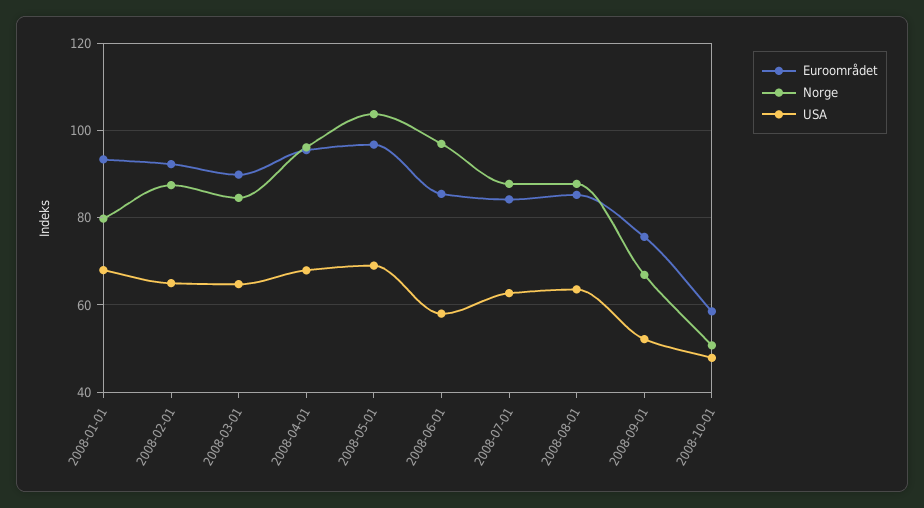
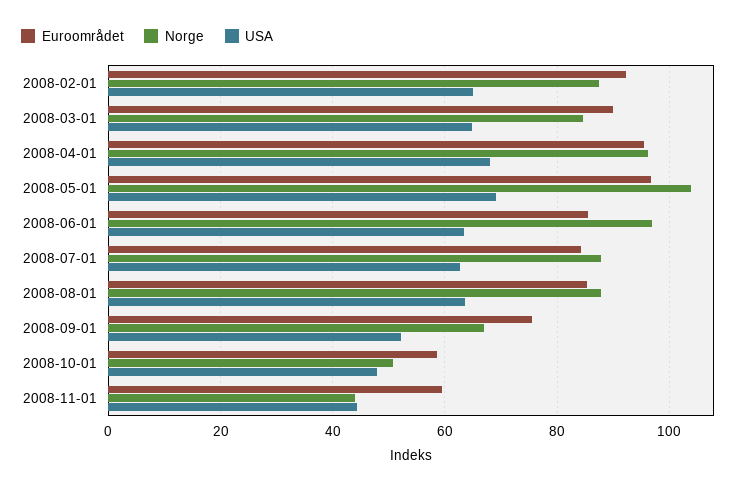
Euroområdet, 2008-01-01: 94 -> none
Norge, 2008-01-01: 80 -> none
USA, 2008-01-01: 68 -> none
USA, 2008-06-01: 58 -> 64
Euroområdet, 2008-11-01: none -> 60
Norge, 2008-11-01: none -> 44
USA, 2008-11-01: none -> 44

